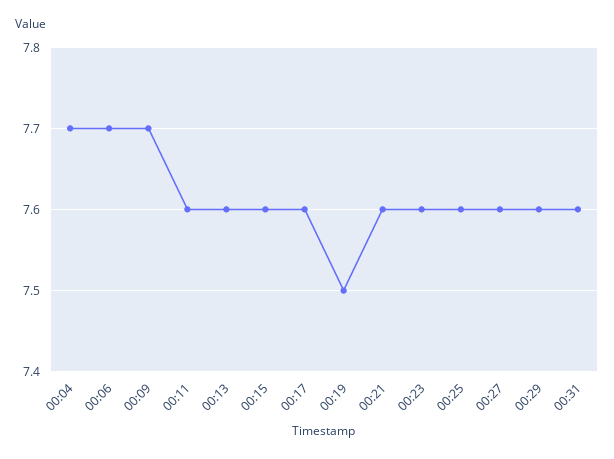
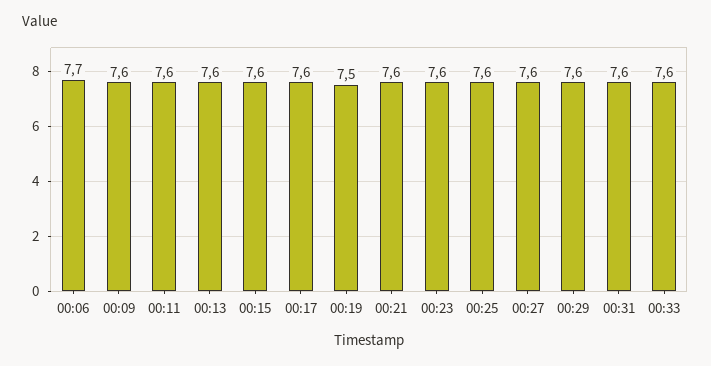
00:04: 7.7 -> none
00:09: 7.7 -> 7.6
00:33: none -> 7.6

